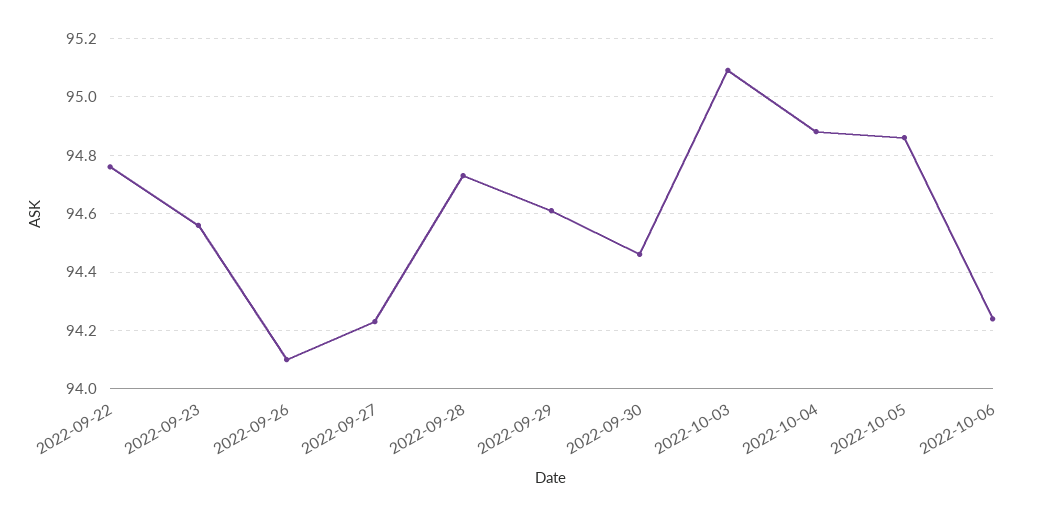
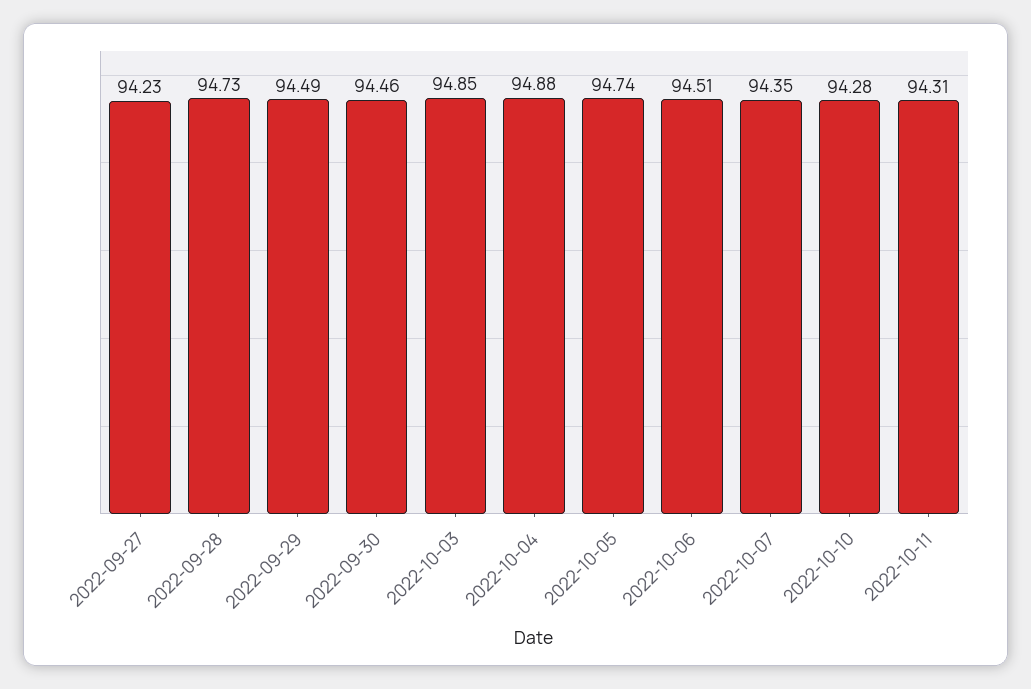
2022-09-22: 94.75 -> none
2022-09-23: 94.55 -> none
2022-09-26: 94.1 -> none
2022-09-29: 94.6 -> 94.49
2022-10-03: 95.1 -> 94.85
2022-10-05: 94.85 -> 94.74
2022-10-06: 94.25 -> 94.51
2022-10-07: none -> 94.35
2022-10-10: none -> 94.28
2022-10-11: none -> 94.31

